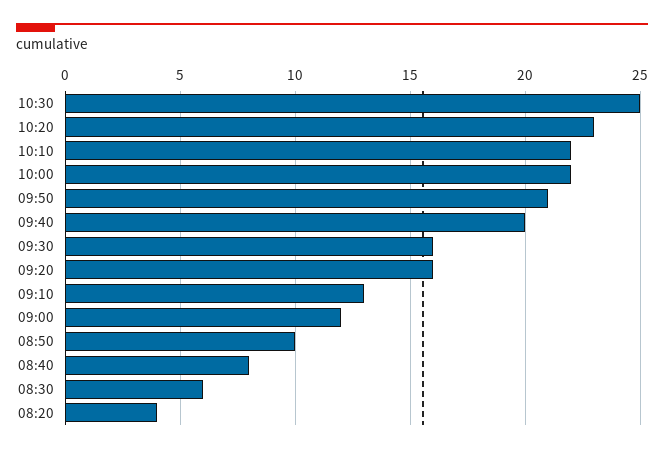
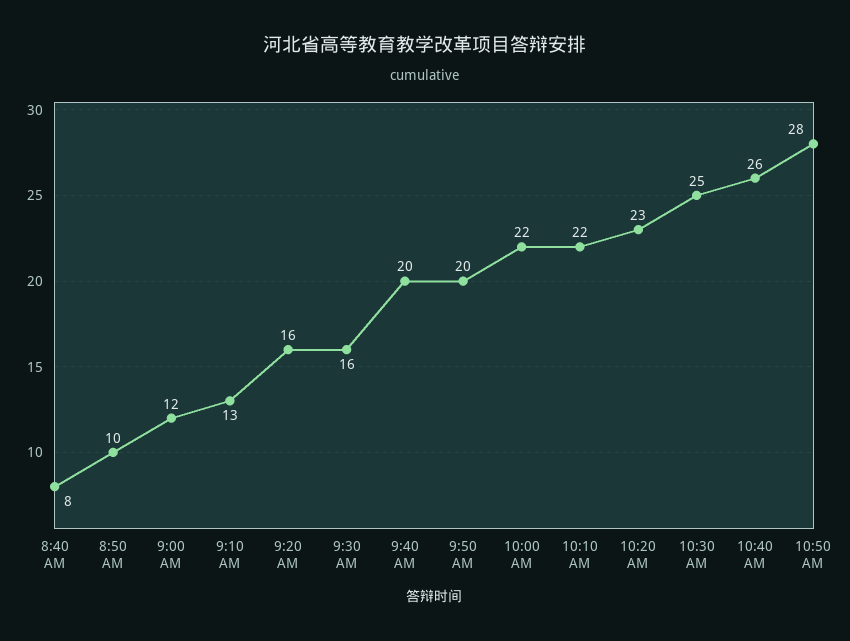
09:50: 21 -> 20
08:30: 6 -> none
08:20: 4 -> none
10:40 AM: none -> 26
10:50 AM: none -> 28

